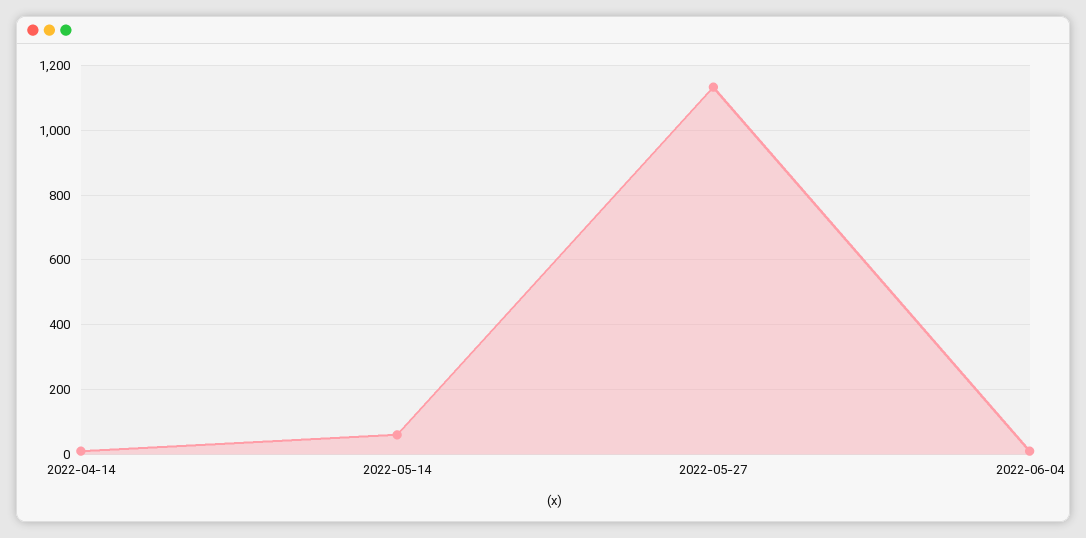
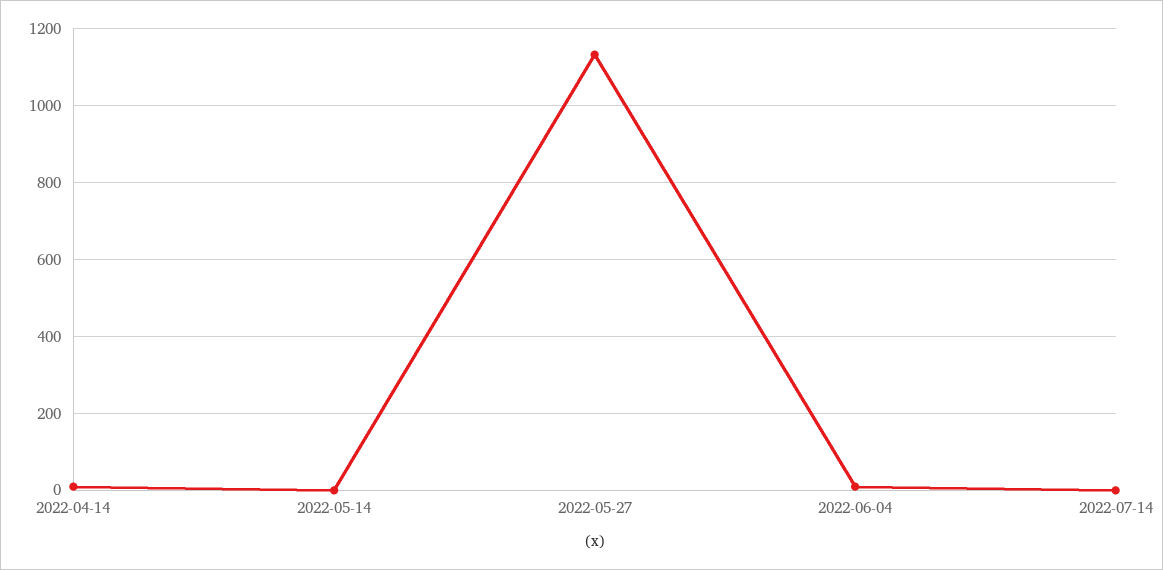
2022-05-14: 60 -> 0
2022-07-14: none -> 0

